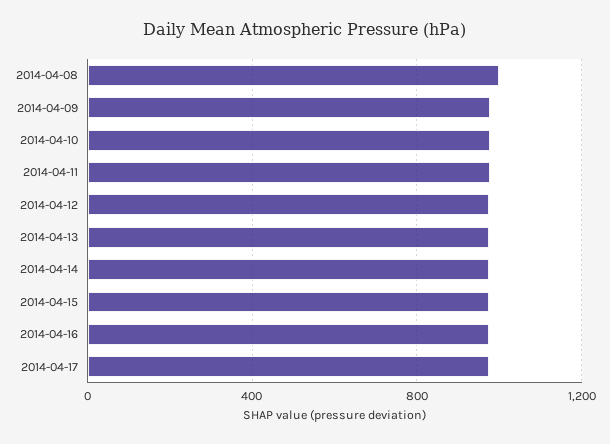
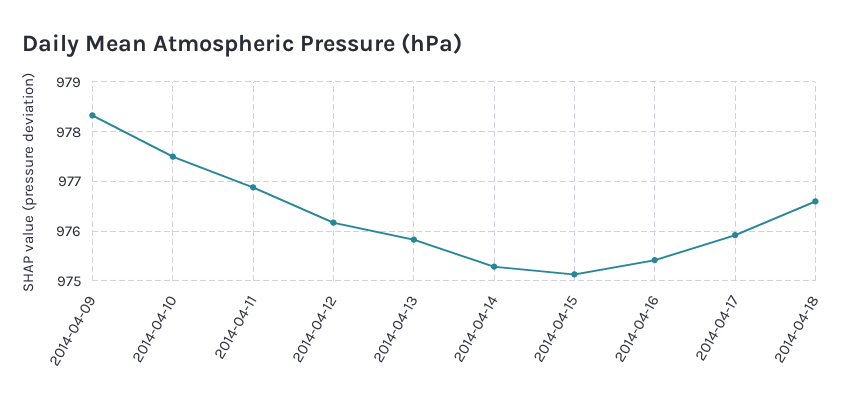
2014-04-08: 1000 -> none
2014-04-18: none -> 976.6

